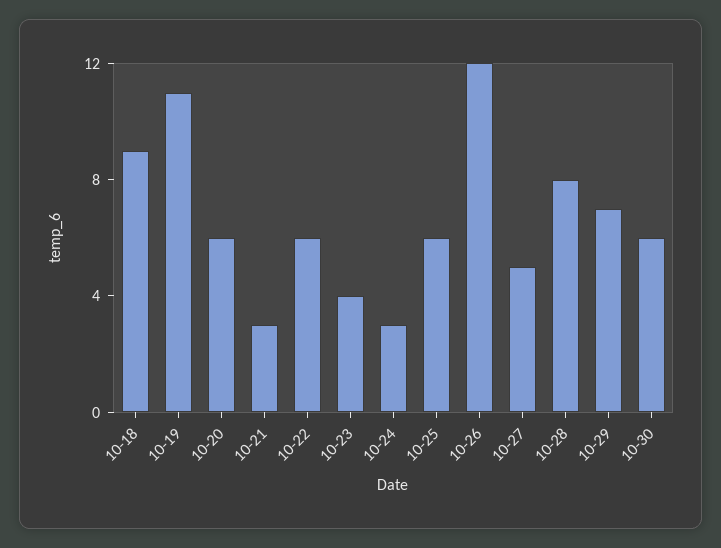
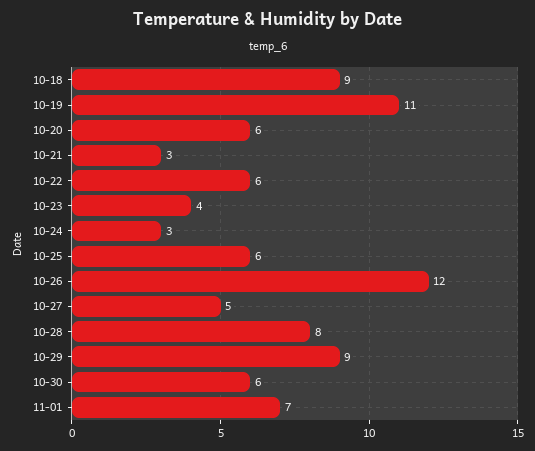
10-29: 7 -> 9
11-01: none -> 7

